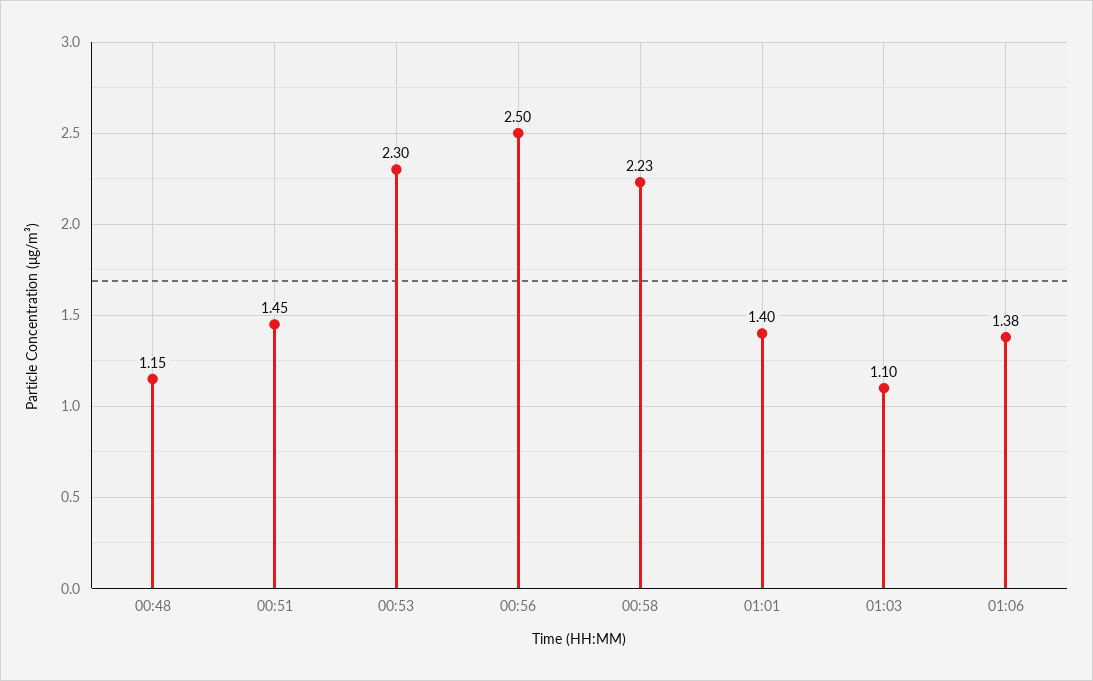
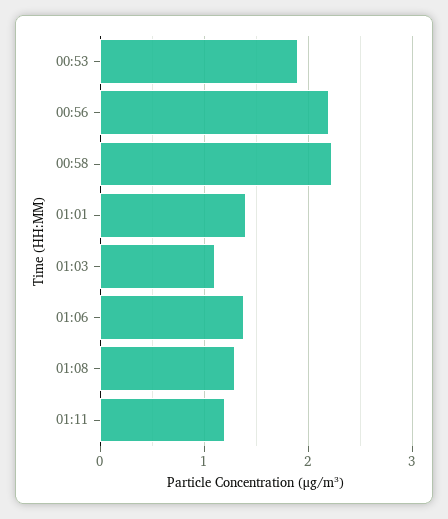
00:48: 1.15 -> none
00:51: 1.45 -> none
00:53: 2.3 -> 1.9
00:56: 2.5 -> 2.2
01:08: none -> 1.3
01:11: none -> 1.2

